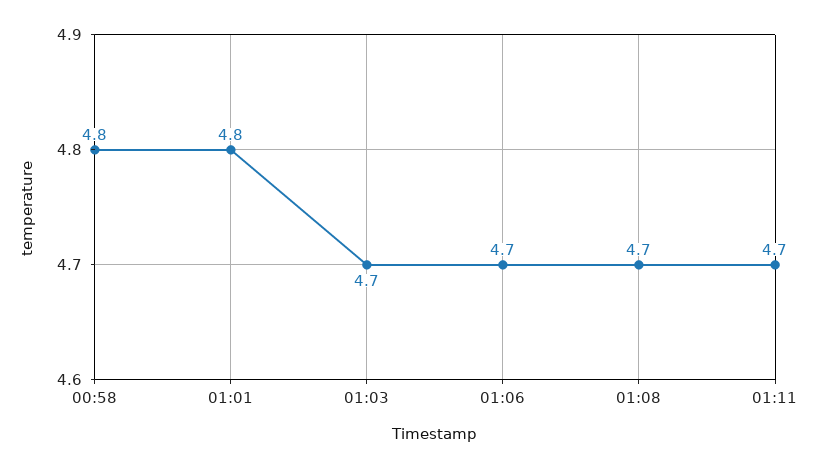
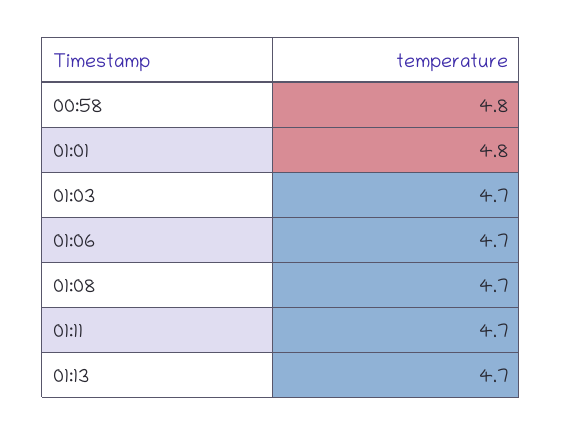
01:13: none -> 4.7

